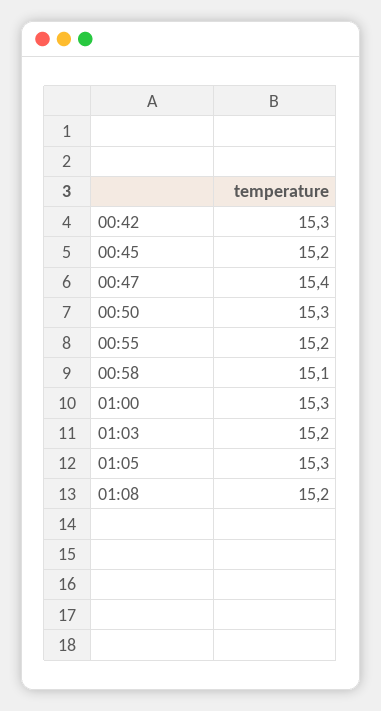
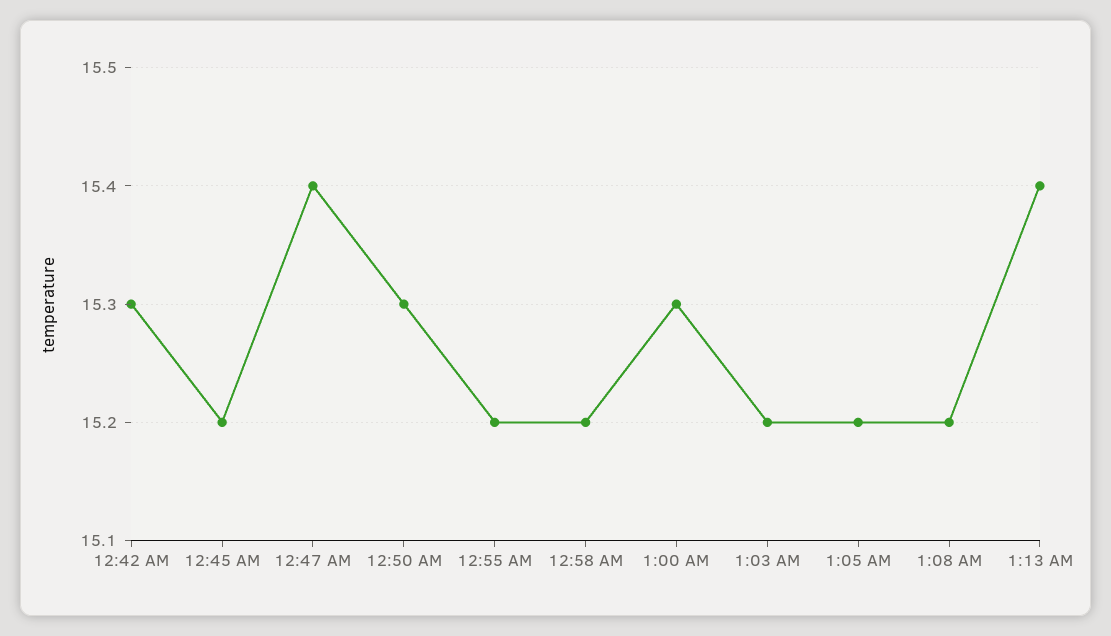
00:58: 15.1 -> 15.2
01:05: 15.3 -> 15.2
1:13 AM: none -> 15.4

